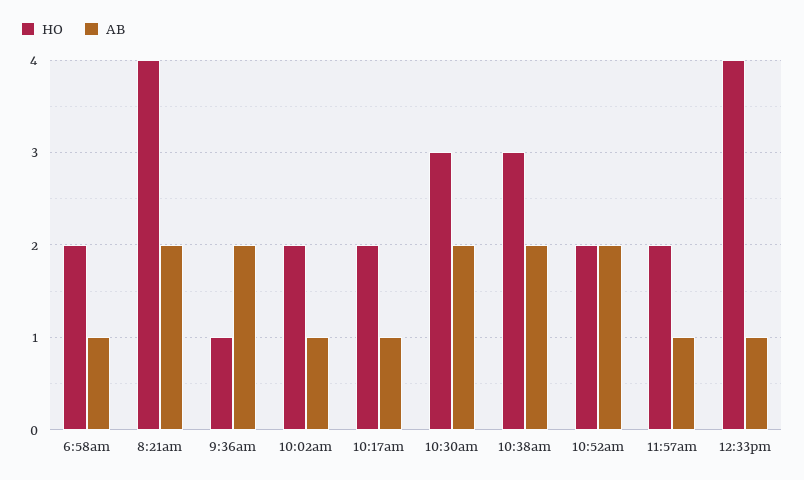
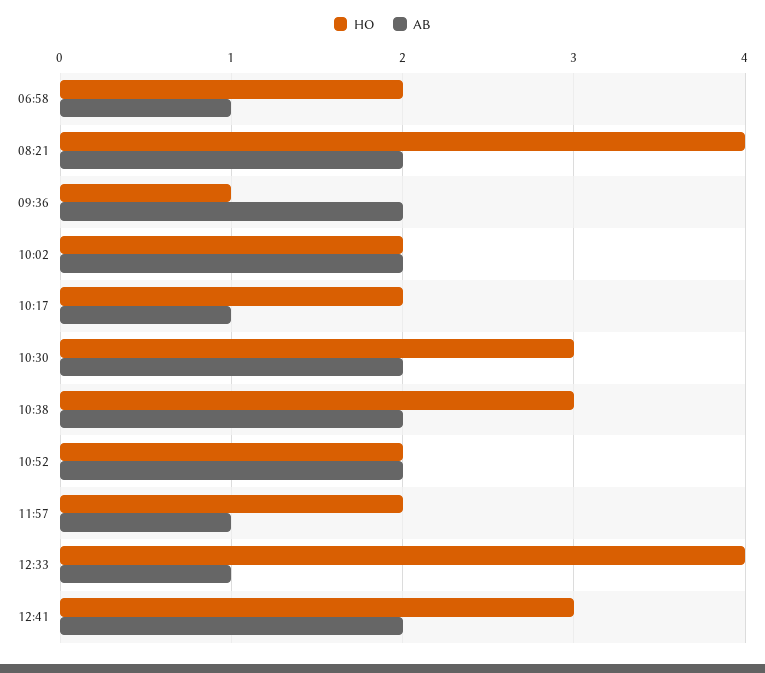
AB, 10:02am: 1 -> 2
HO, 12:41: none -> 3
AB, 12:41: none -> 2

